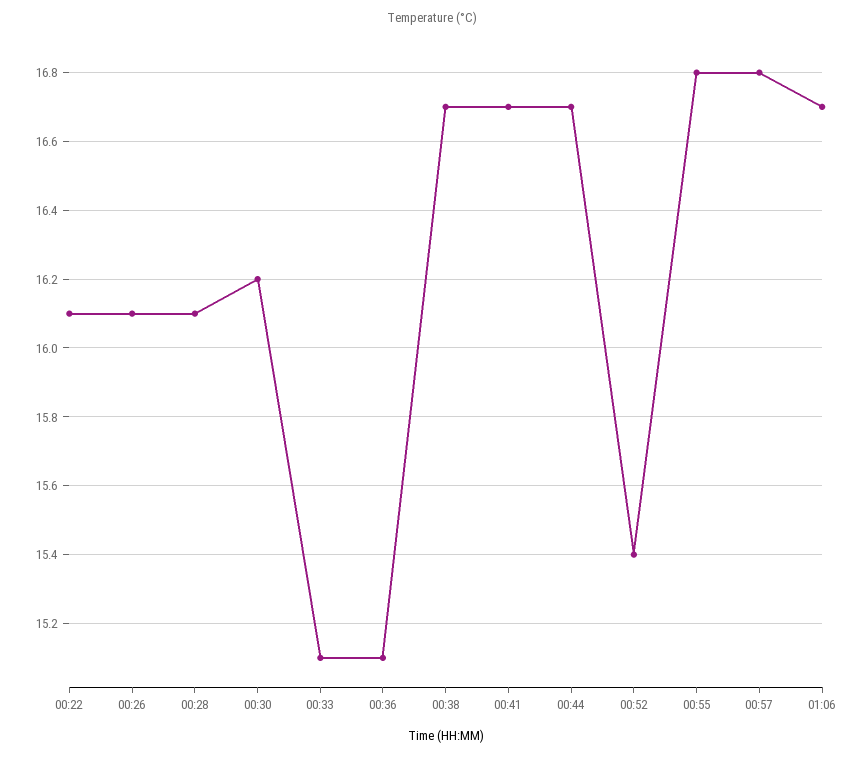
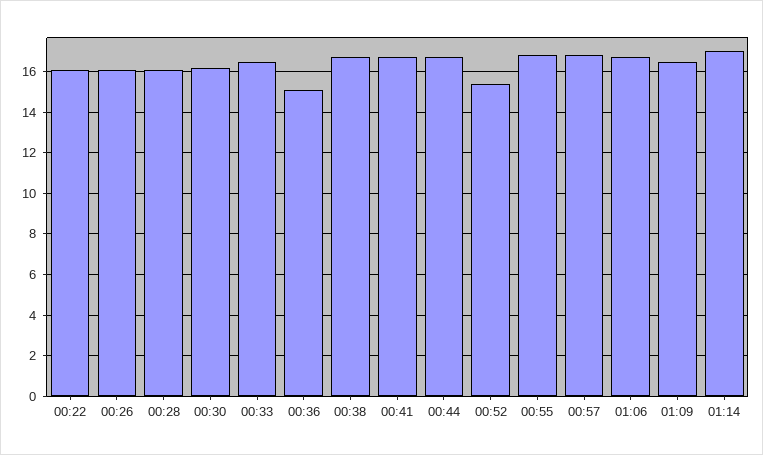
00:33: 15.1 -> 16.5
01:09: none -> 16.5
01:14: none -> 17

